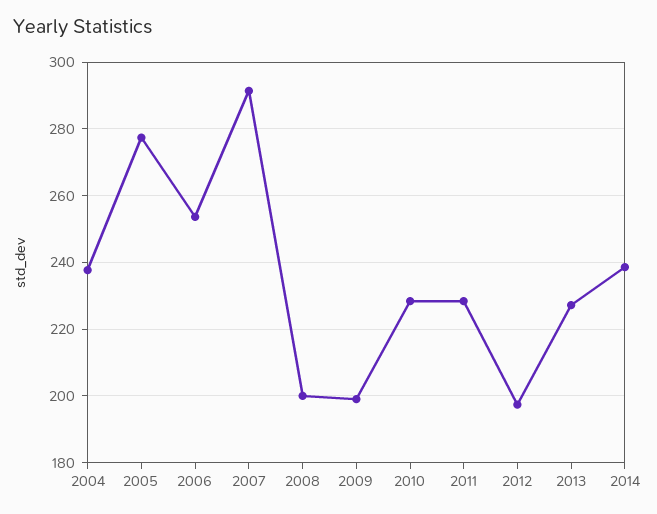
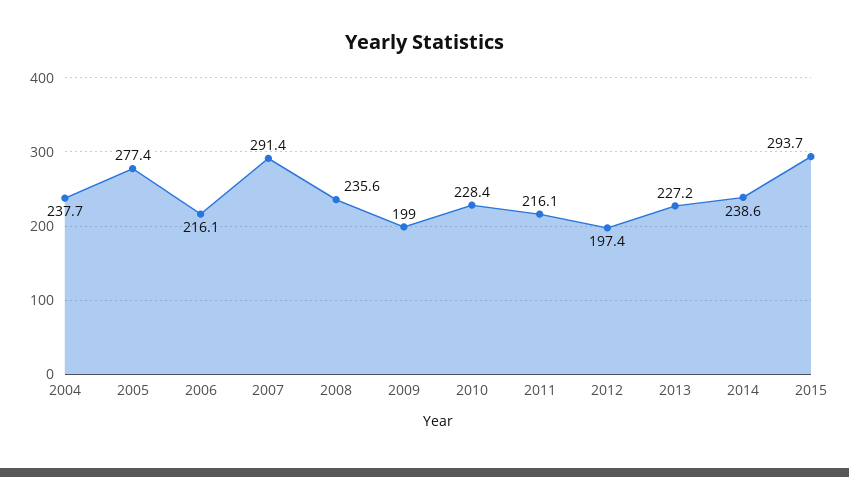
2006: 254 -> 216.1
2008: 200 -> 235.6
2011: 228 -> 216.1
2015: none -> 293.7

